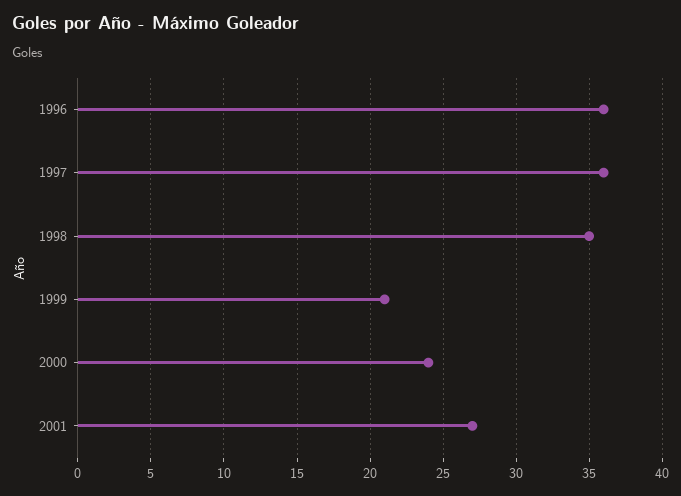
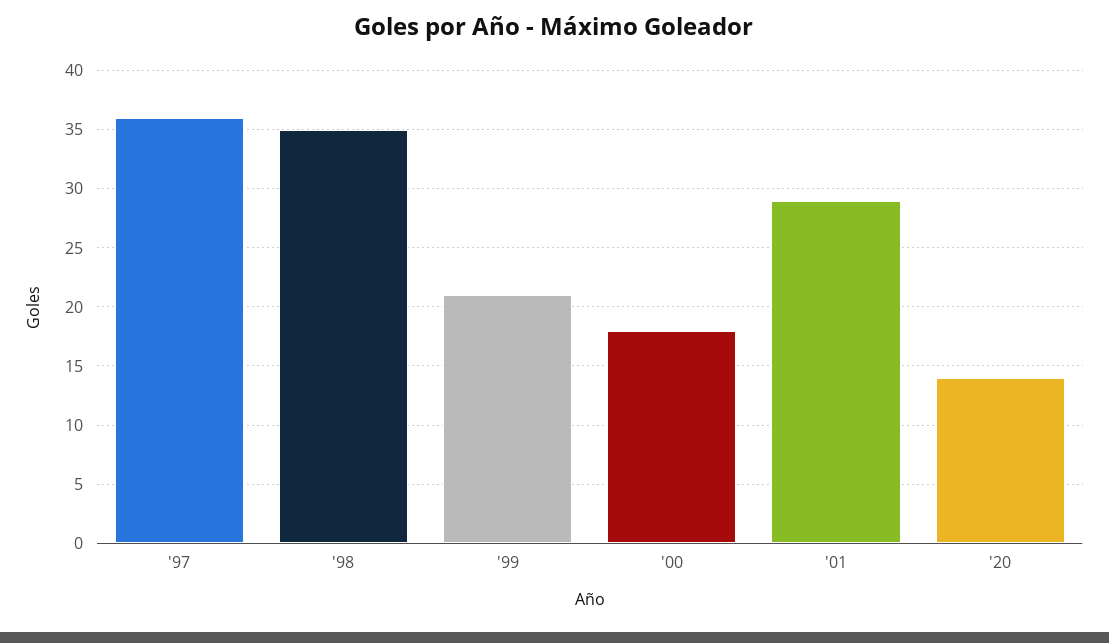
1996: 36 -> none
2000: 24 -> 18
2001: 27 -> 29
'20: none -> 14

